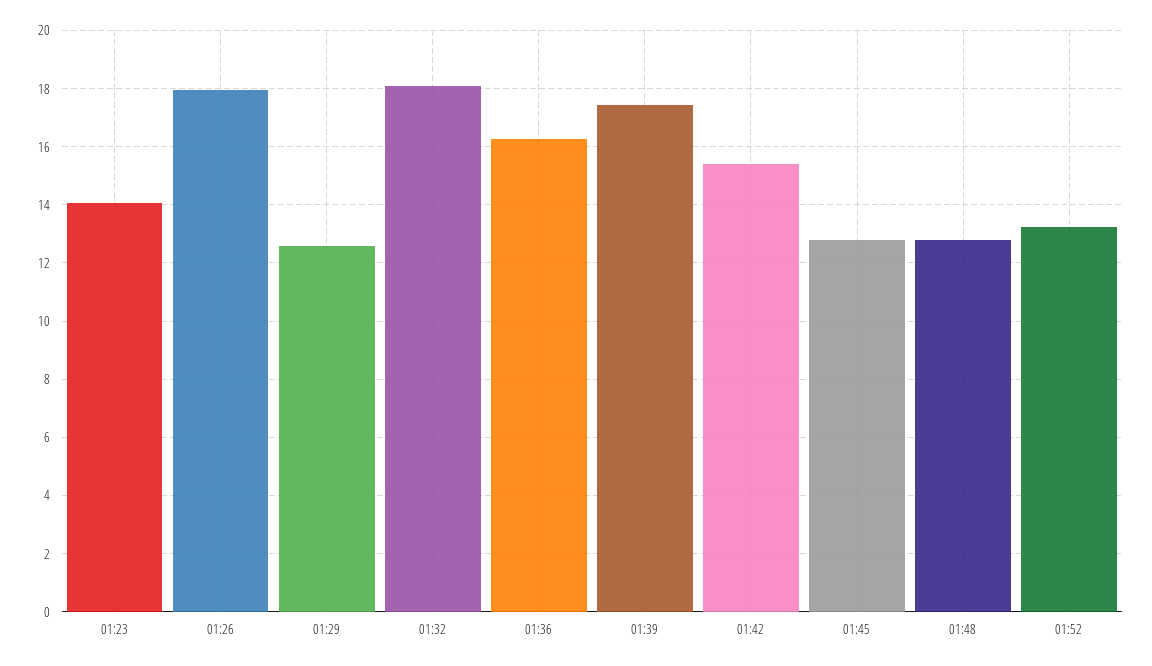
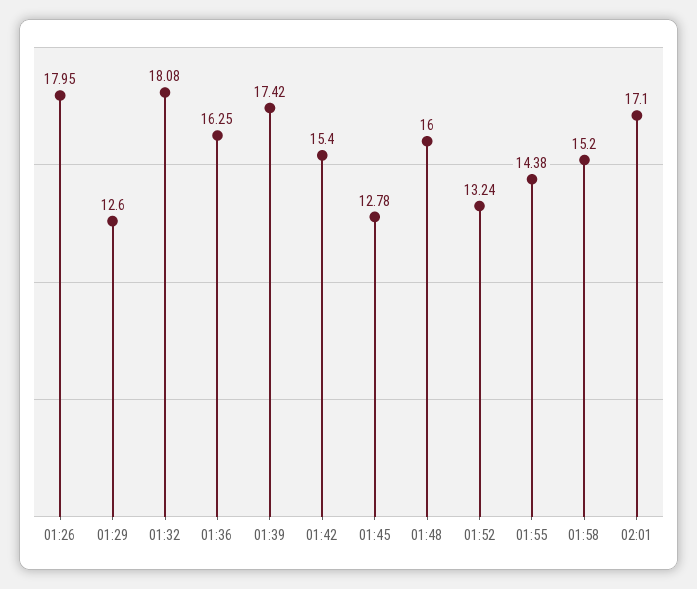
01:23: 14 -> none
01:48: 12.75 -> 16
01:55: none -> 14.38
01:58: none -> 15.2
02:01: none -> 17.1

